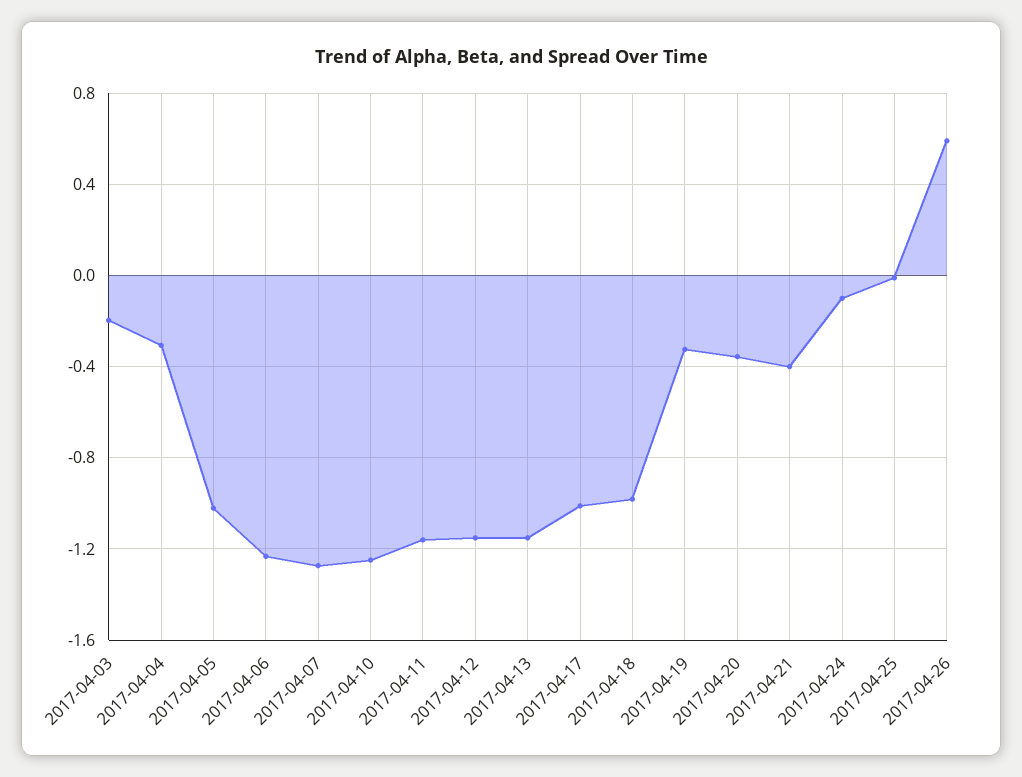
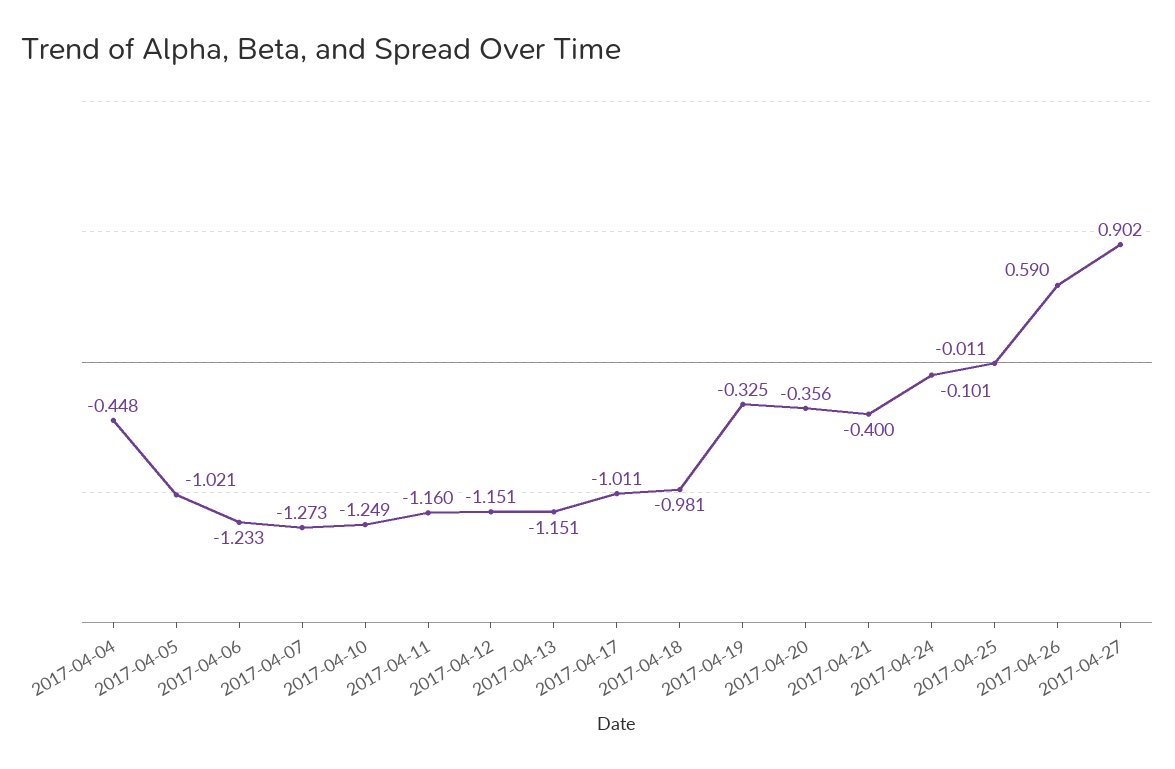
2017-04-03: -0.2 -> none
2017-04-04: -0.3 -> -0.448
2017-04-27: none -> 0.902

